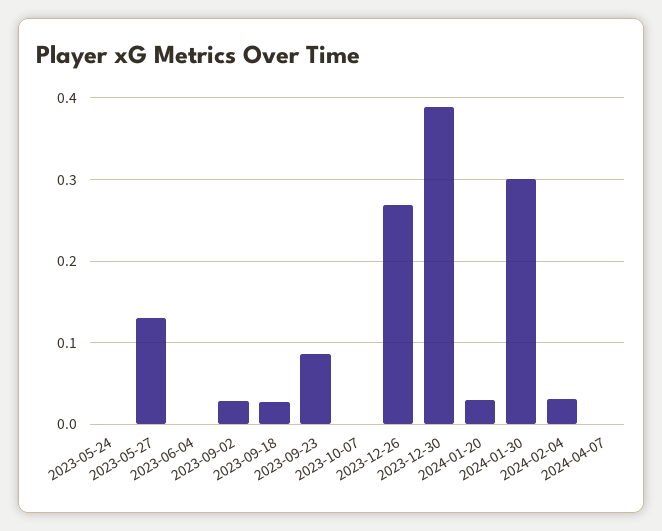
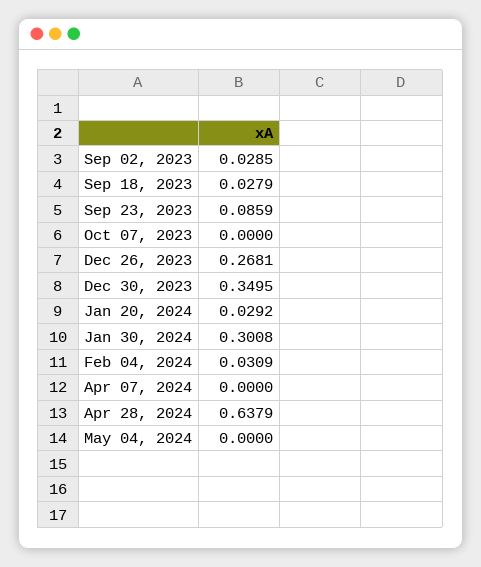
2023-05-24: 0 -> none
2023-05-27: 0.13 -> none
2023-06-04: 0 -> none
2023-12-30: 0.39 -> 0.3495
Apr 28, 2024: none -> 0.6379
May 04, 2024: none -> 0

